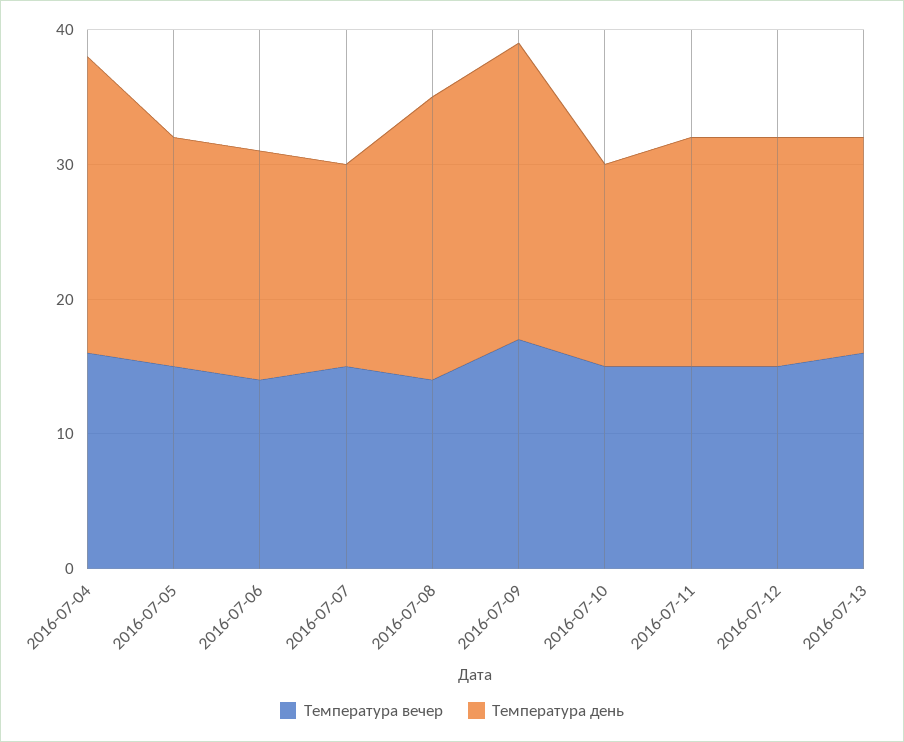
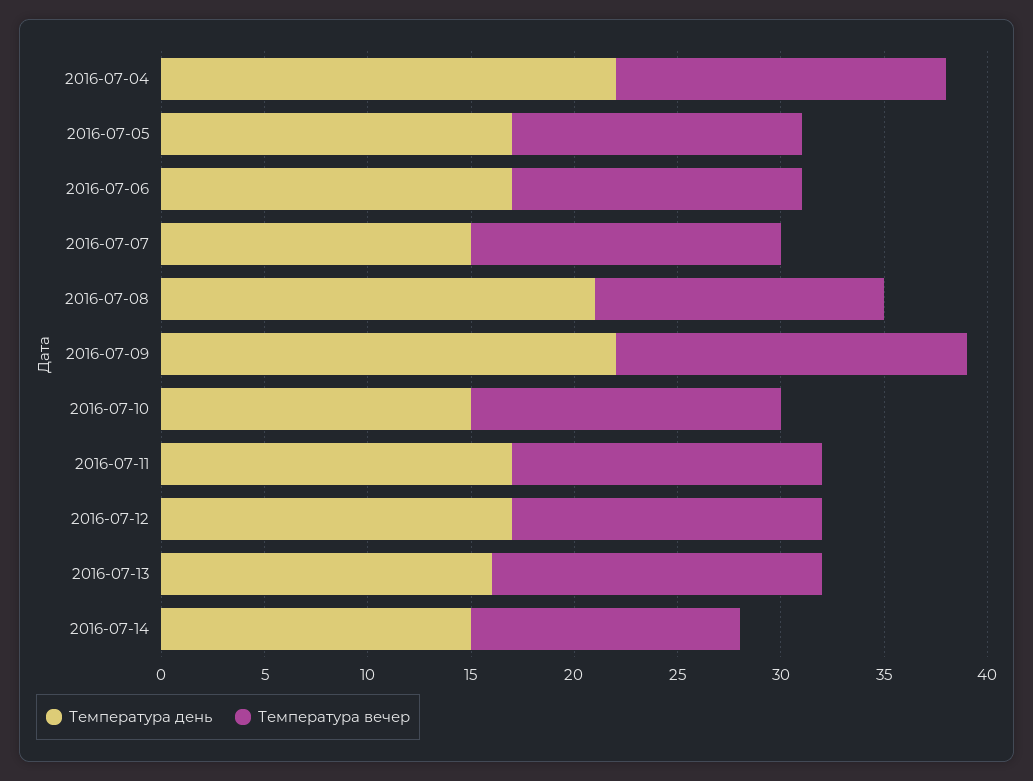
Температура вечер, 2016-07-05: 15 -> 14
Температура день, 2016-07-14: none -> 15
Температура вечер, 2016-07-14: none -> 13

